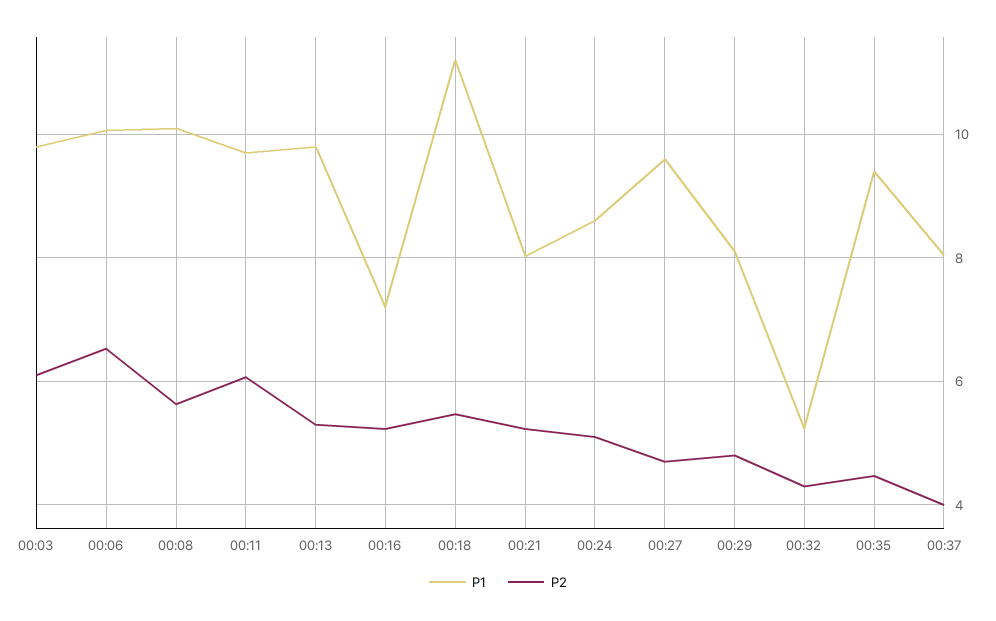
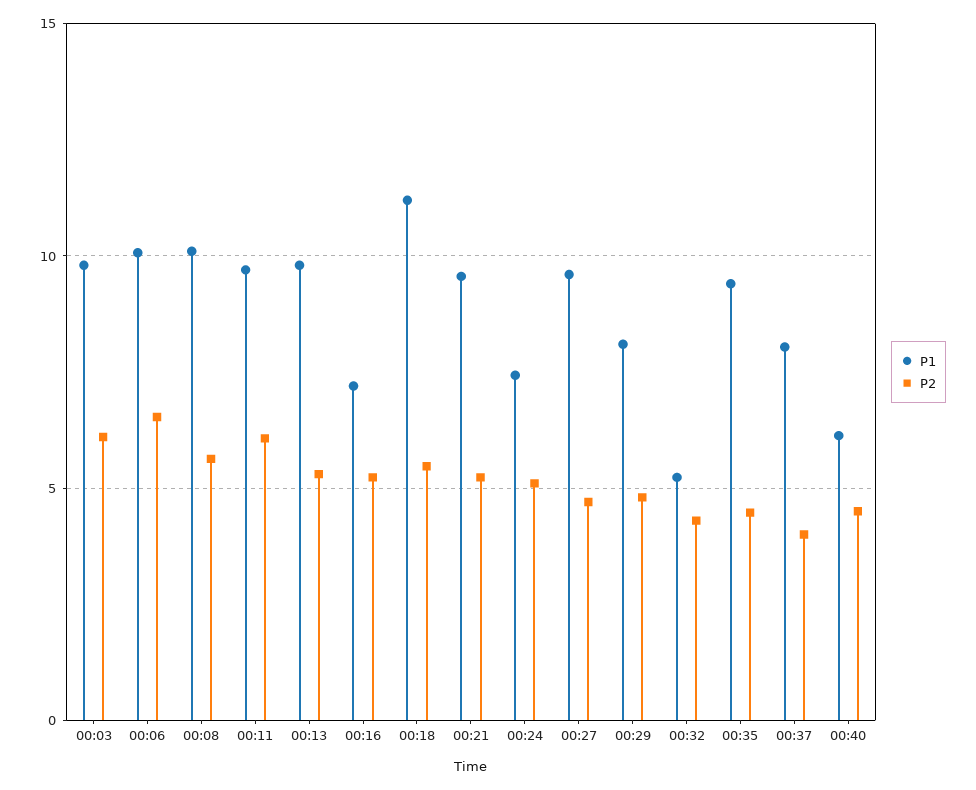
P1, 00:21: 8 -> 9.5
P1, 00:24: 8.6 -> 7.5
P1, 00:40: none -> 6
P2, 00:40: none -> 4.5

